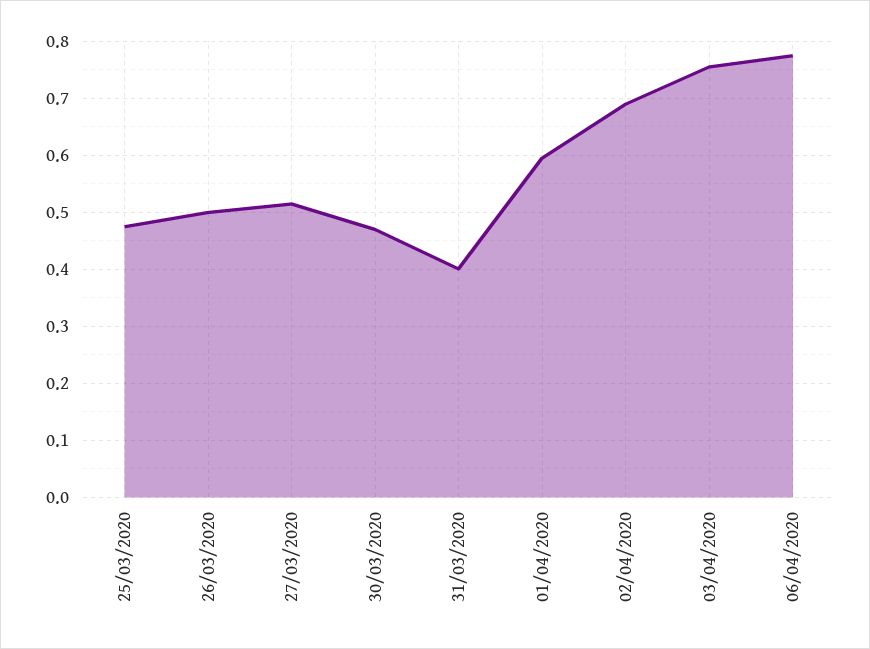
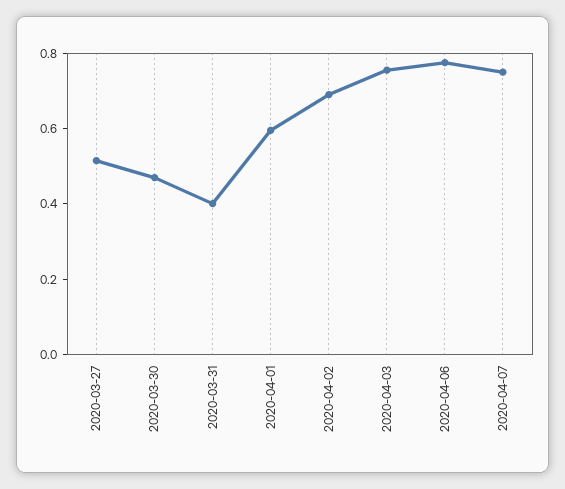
25/03/2020: 0.48 -> none
26/03/2020: 0.5 -> none
2020-04-07: none -> 0.75

